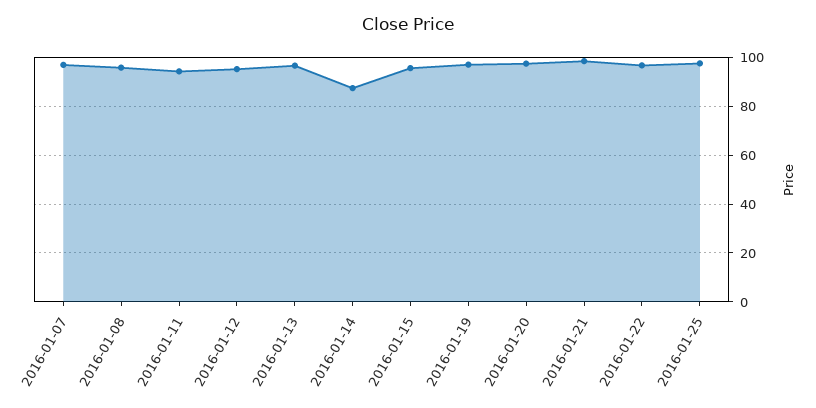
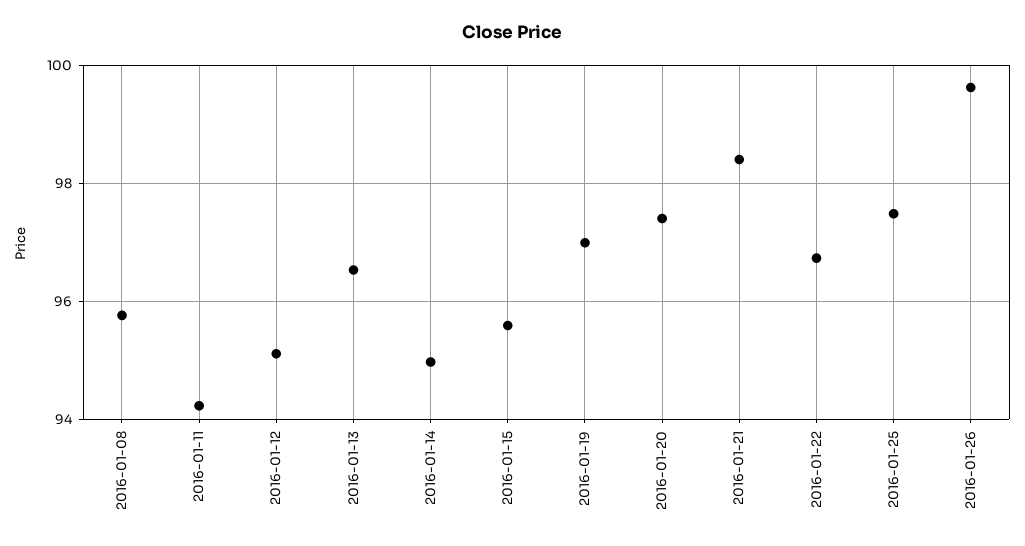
2016-01-07: 97.5 -> none
2016-01-14: 87.5 -> 95
2016-01-26: none -> 99.6

